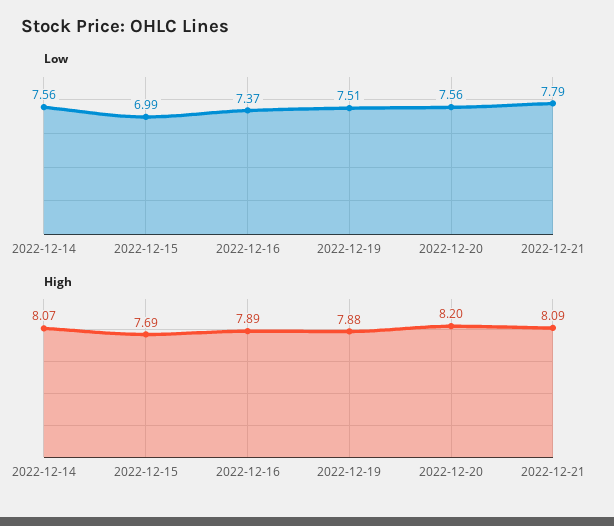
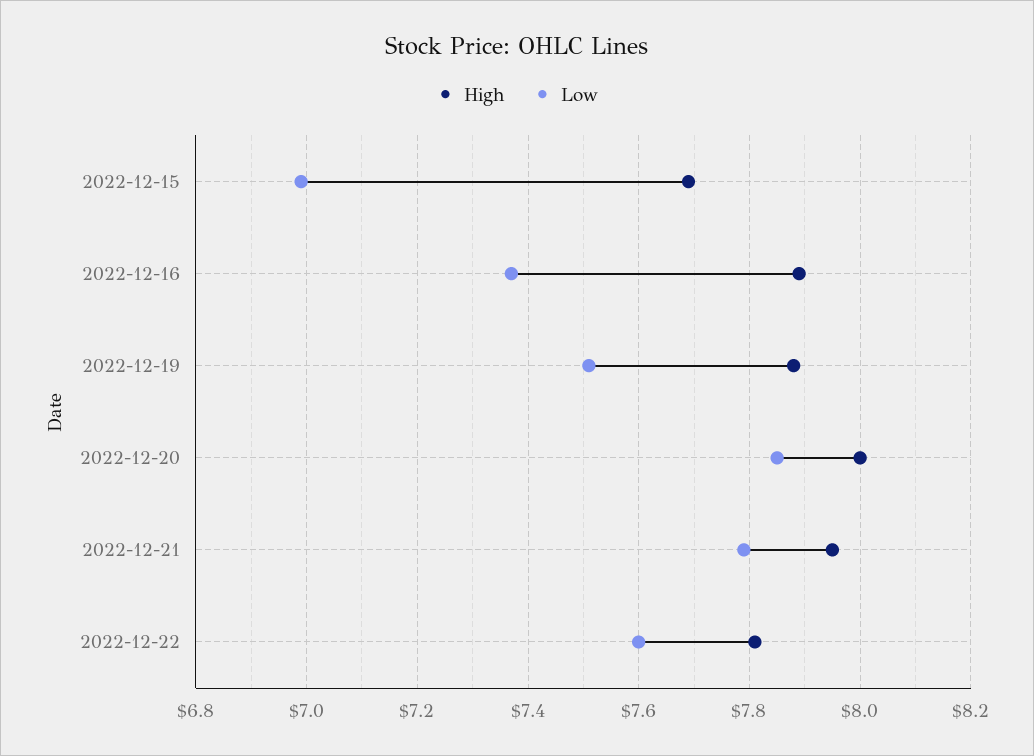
Low, 2022-12-14: 7.56 -> none
Low, 2022-12-20: 7.56 -> 7.85
High, 2022-12-14: 8.07 -> none
High, 2022-12-20: 8.2 -> 8
High, 2022-12-21: 8.09 -> 7.95
High, 2022-12-22: none -> 7.8
Low, 2022-12-22: none -> 7.6

